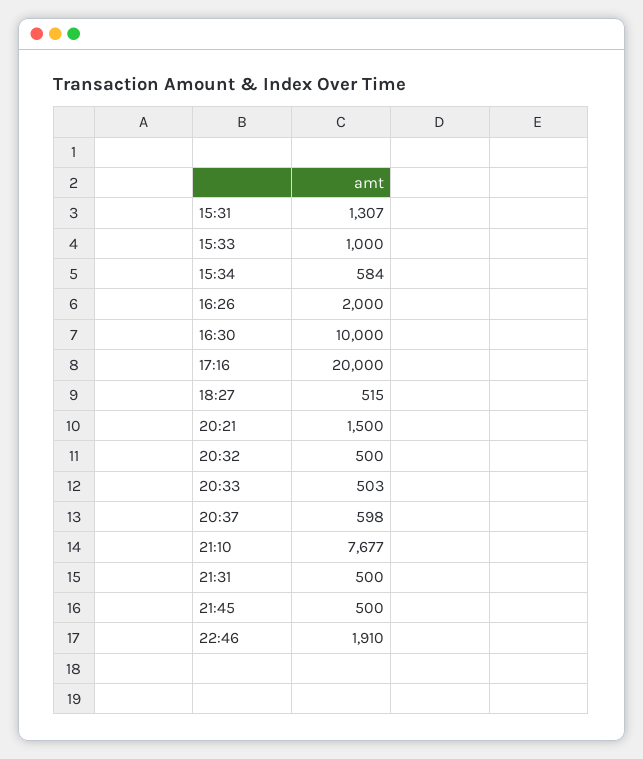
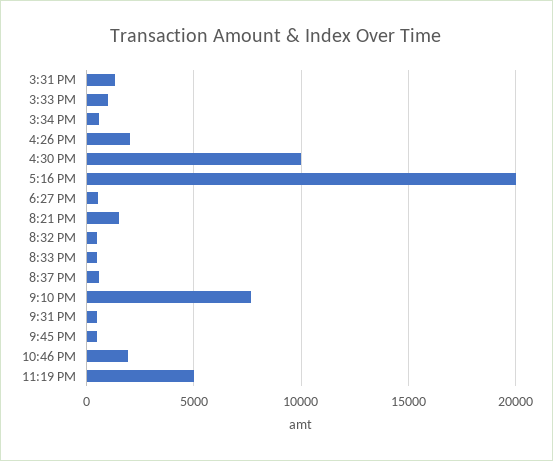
11:19 PM: none -> 5000

